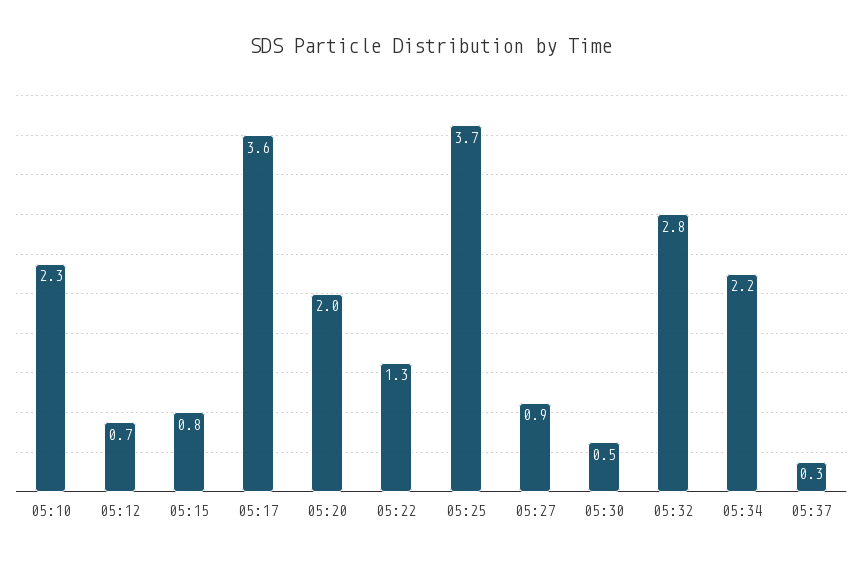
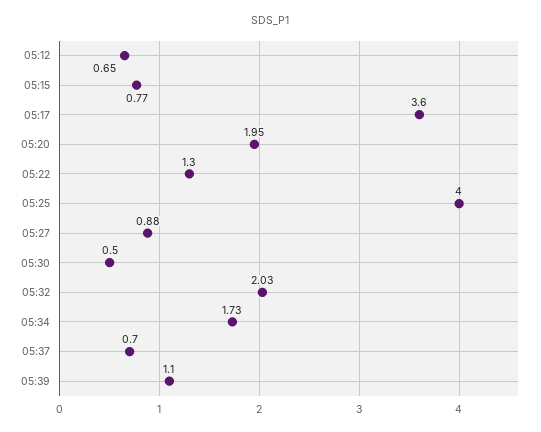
05:10: 2.3 -> none
05:25: 3.7 -> 4
05:32: 2.8 -> 2.03
05:34: 2.2 -> 1.73
05:37: 0.3 -> 0.7
05:39: none -> 1.1

